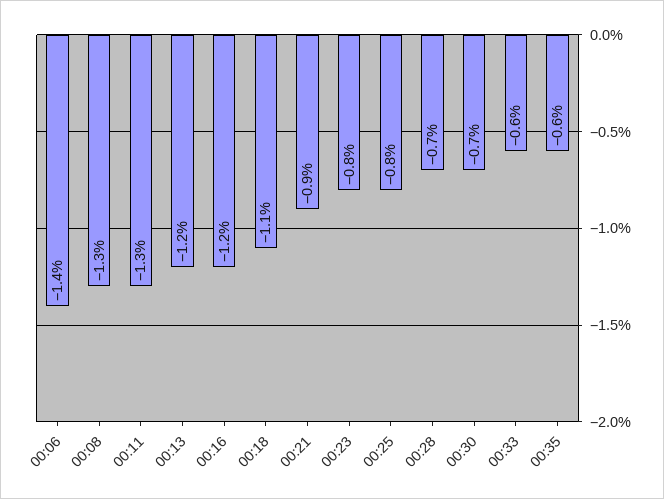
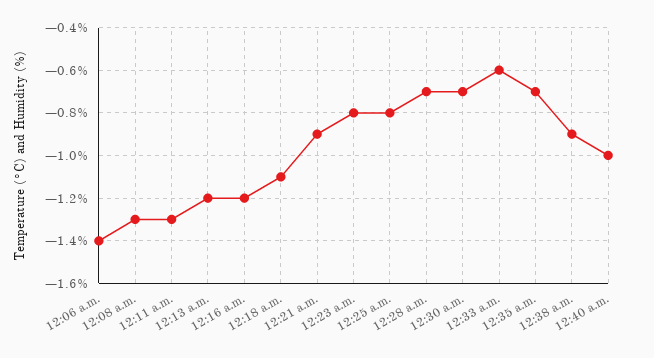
00:35: -0.6 -> -0.7
12:38 a.m.: none -> -0.9
12:40 a.m.: none -> -1

